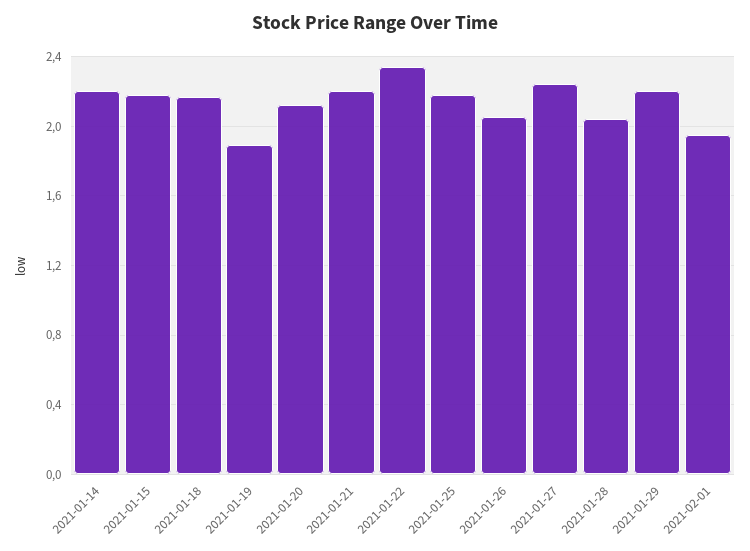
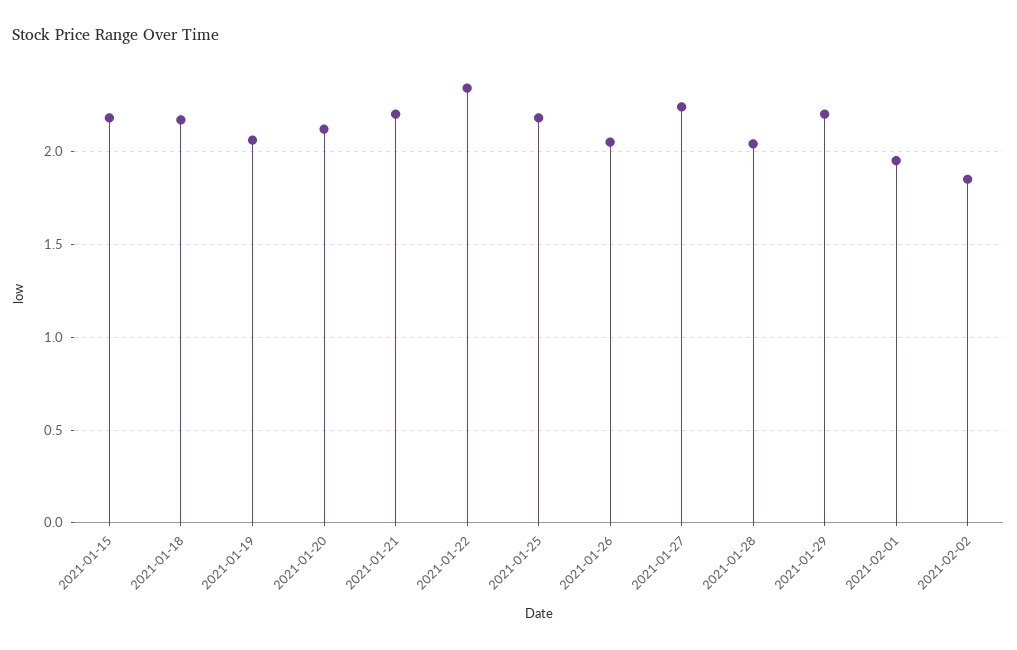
2021-01-14: 2.2 -> none
2021-01-19: 1.9 -> 2.05
2021-02-02: none -> 1.85

